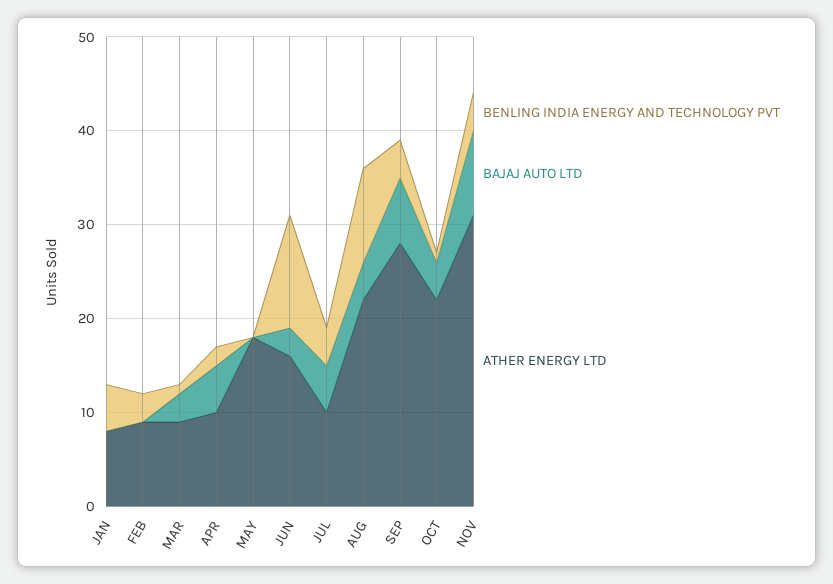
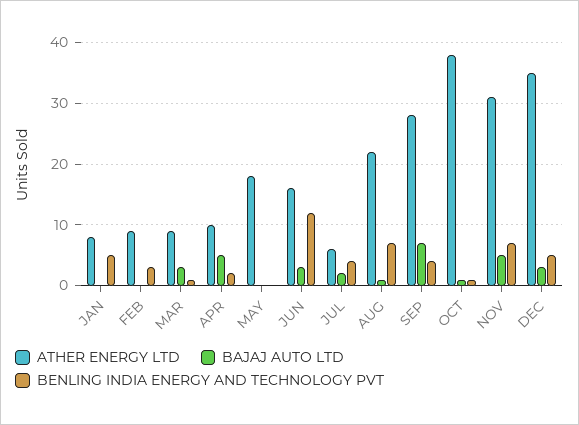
BAJAJ AUTO LTD, JUL: 5 -> 2
ATHER ENERGY LTD, JUL: 10 -> 6
BENLING INDIA ENERGY AND TECHNOLOGY PVT, AUG: 10 -> 7
BAJAJ AUTO LTD, AUG: 4 -> 1
BAJAJ AUTO LTD, OCT: 4 -> 1
ATHER ENERGY LTD, OCT: 22 -> 38
BENLING INDIA ENERGY AND TECHNOLOGY PVT, NOV: 4 -> 7
BAJAJ AUTO LTD, NOV: 9 -> 5
ATHER ENERGY LTD, DEC: none -> 35
BAJAJ AUTO LTD, DEC: none -> 3
BENLING INDIA ENERGY AND TECHNOLOGY PVT, DEC: none -> 5

